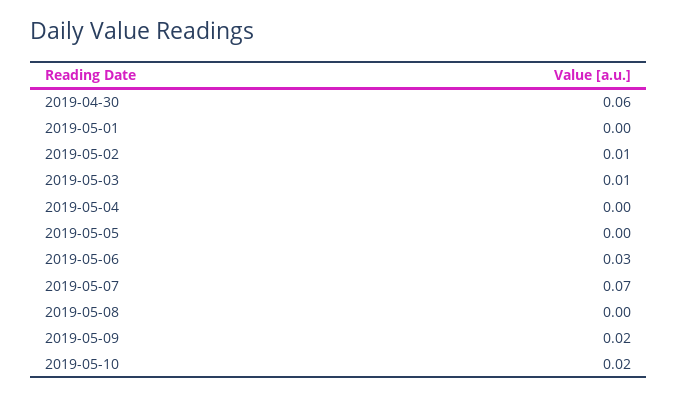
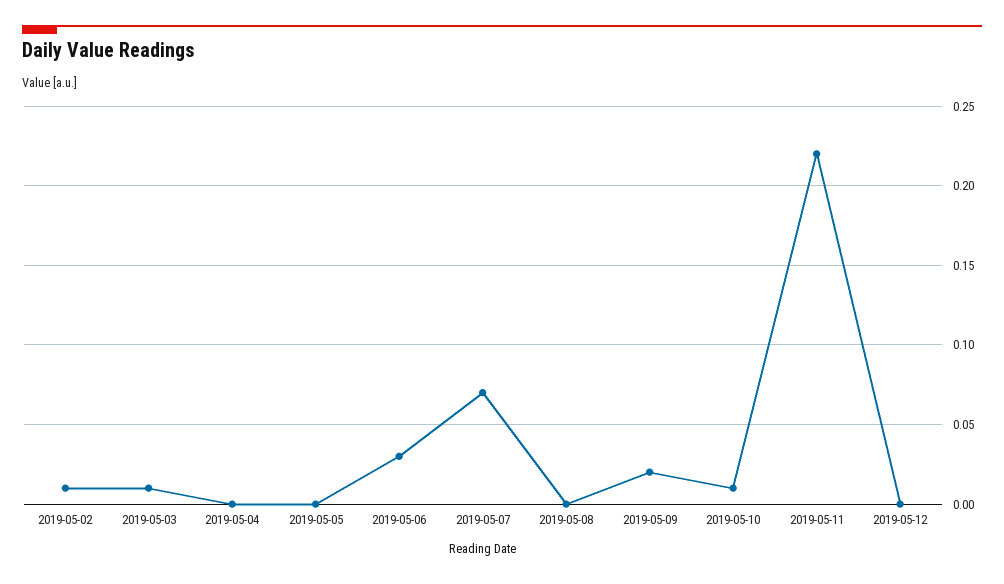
2019-04-30: 0.06 -> none
2019-05-01: 0 -> none
2019-05-10: 0.02 -> 0.01
2019-05-11: none -> 0.22
2019-05-12: none -> 0

